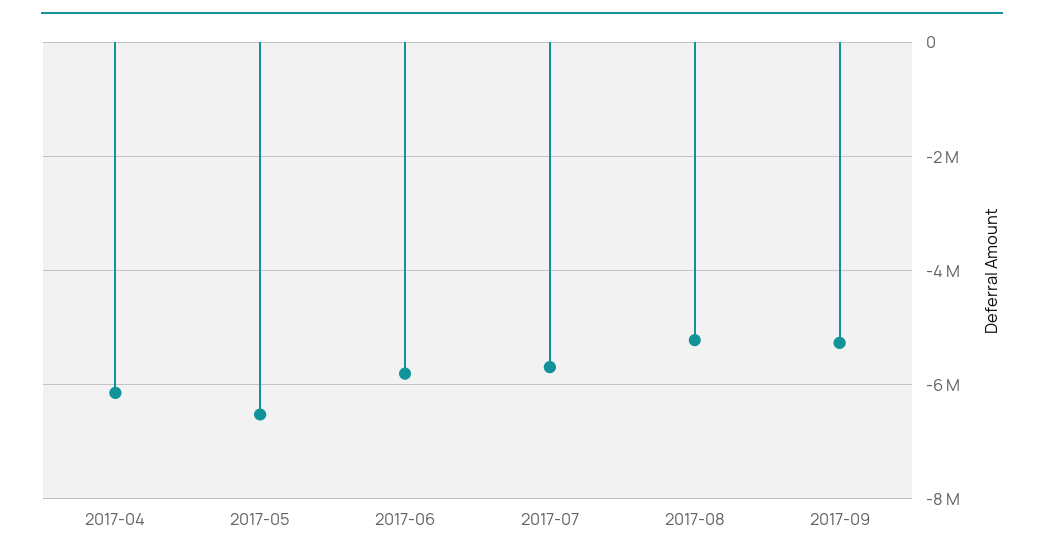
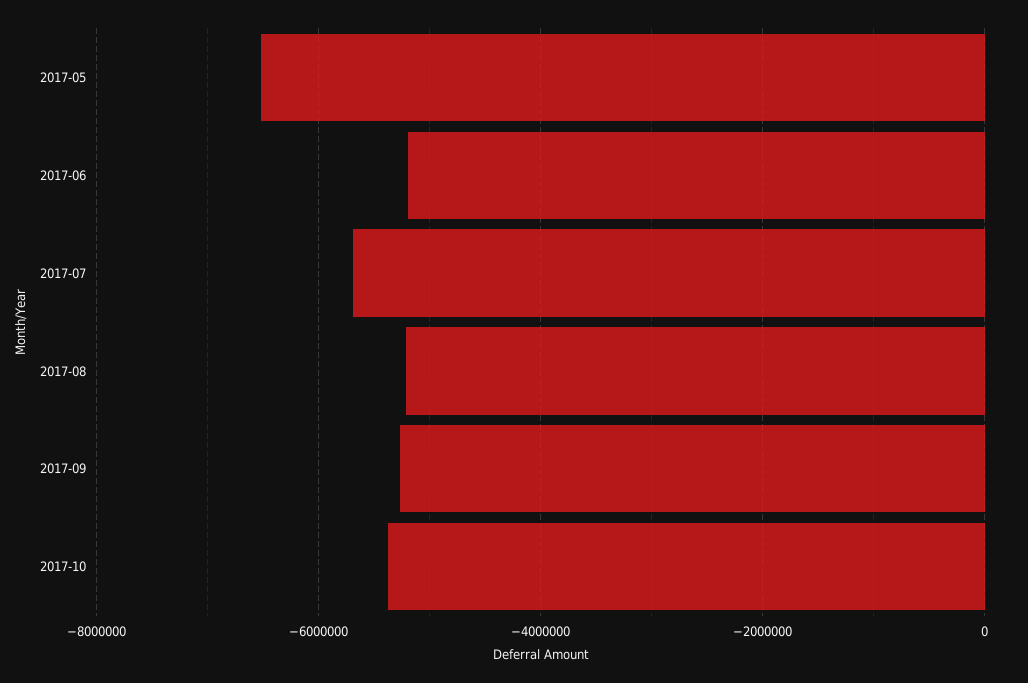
2017-04: -6200000 -> none
2017-06: -5800000 -> -5200000
2017-10: none -> -5400000

